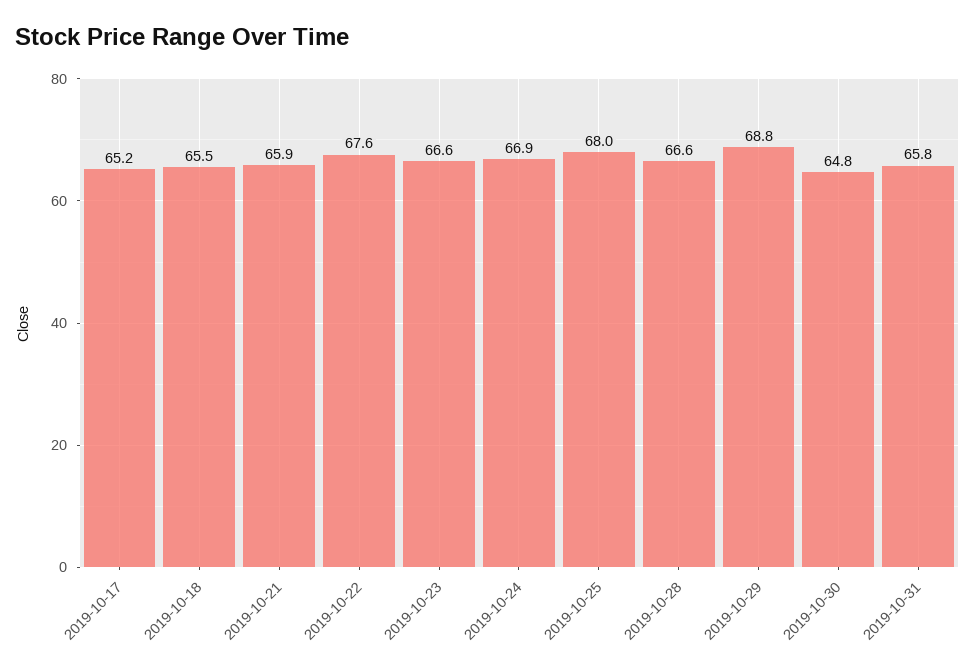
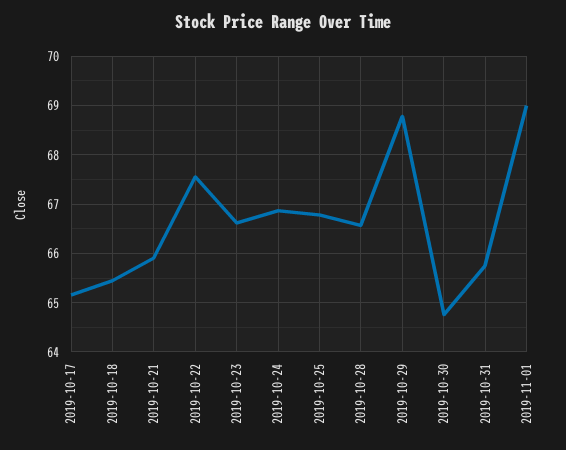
2019-10-25: 68 -> 66.8
2019-11-01: none -> 69

